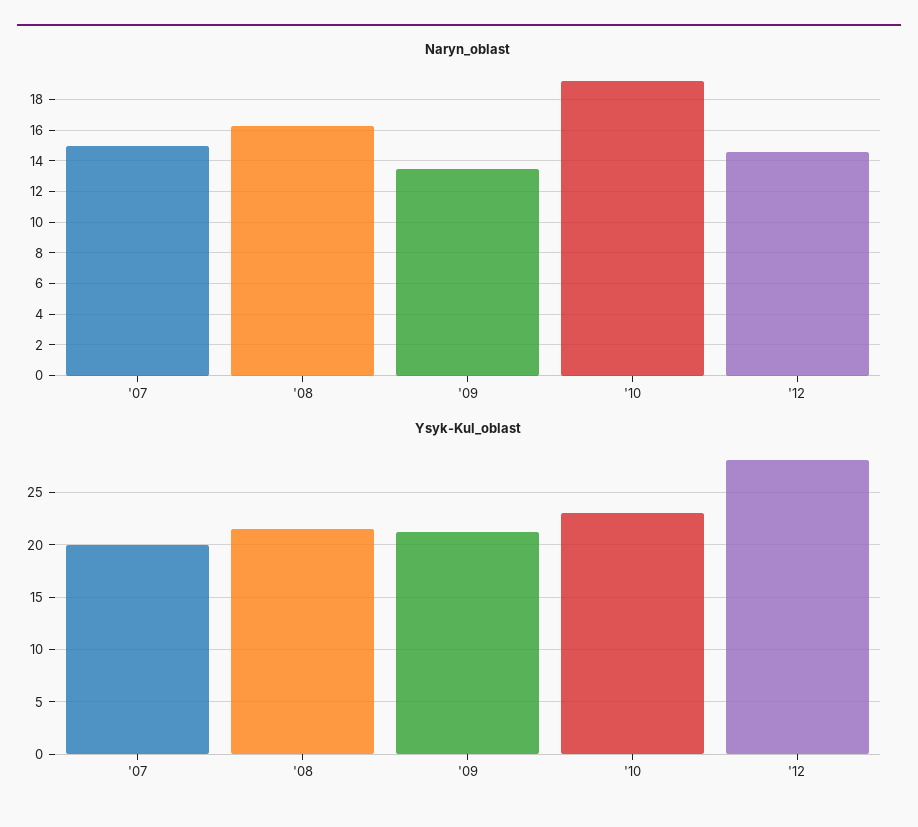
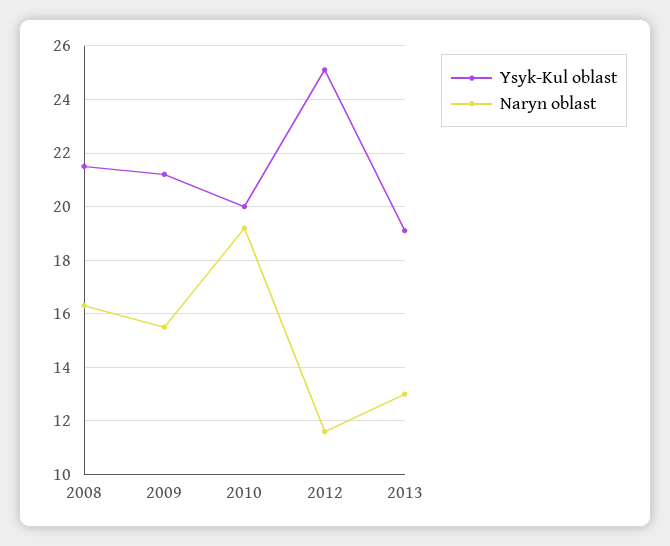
Naryn_oblast, '07: 15 -> none
Naryn_oblast, '09: 13.5 -> 15.5
Naryn_oblast, '12: 14.5 -> 11.5
Ysyk-Kul_oblast, '07: 20 -> none
Ysyk-Kul_oblast, '10: 23 -> 20
Ysyk-Kul_oblast, '12: 28 -> 25
Ysyk-Kul_oblast, 2013: none -> 19
Naryn_oblast, 2013: none -> 13

